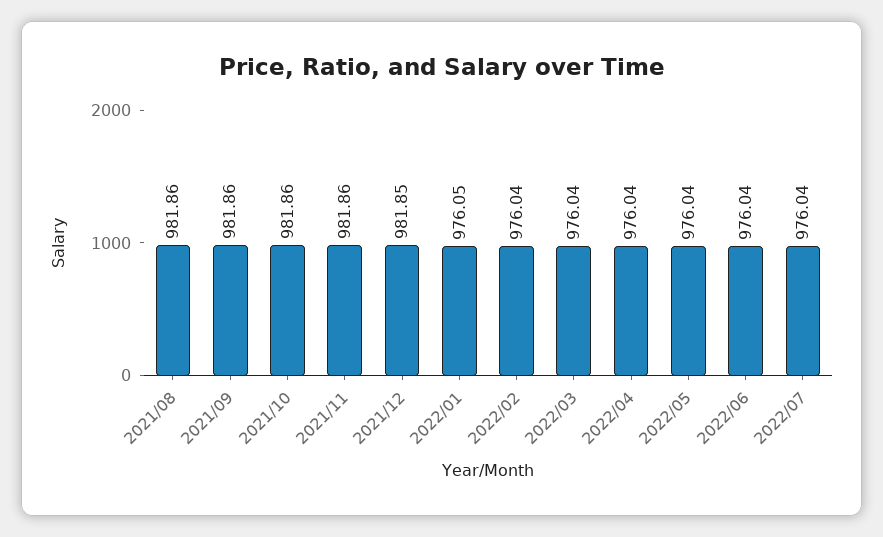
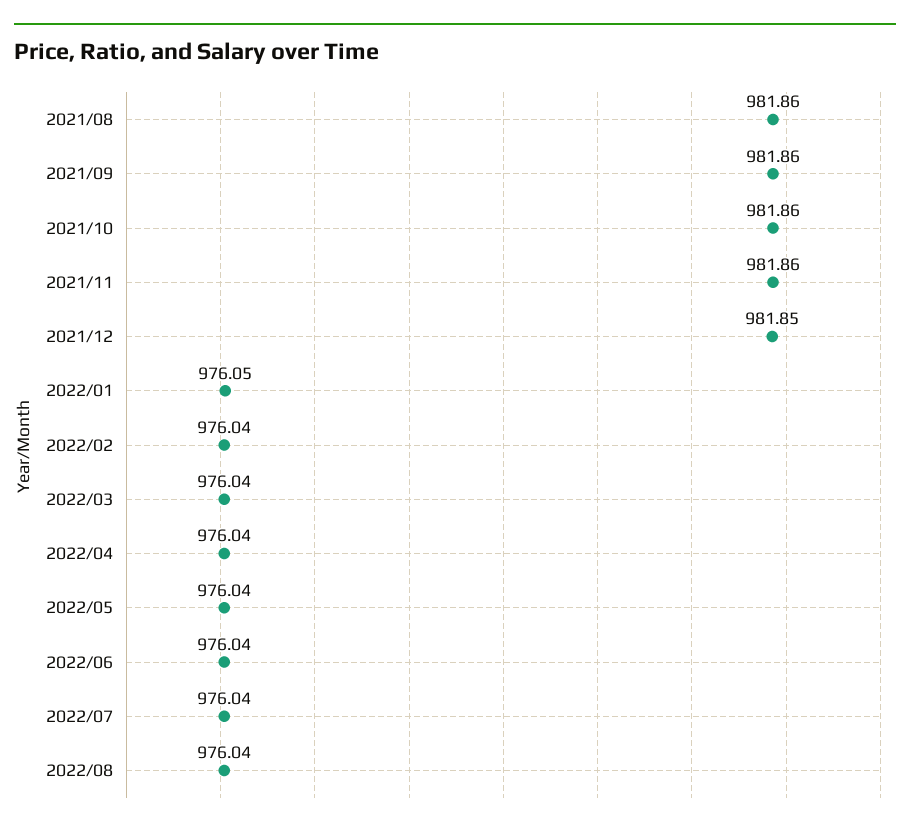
2022/08: none -> 976.04

